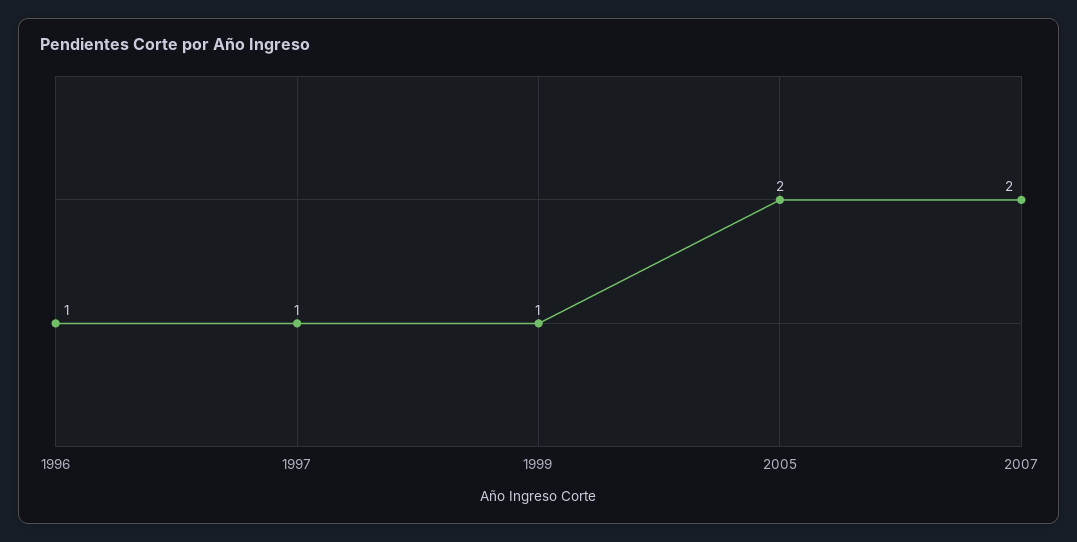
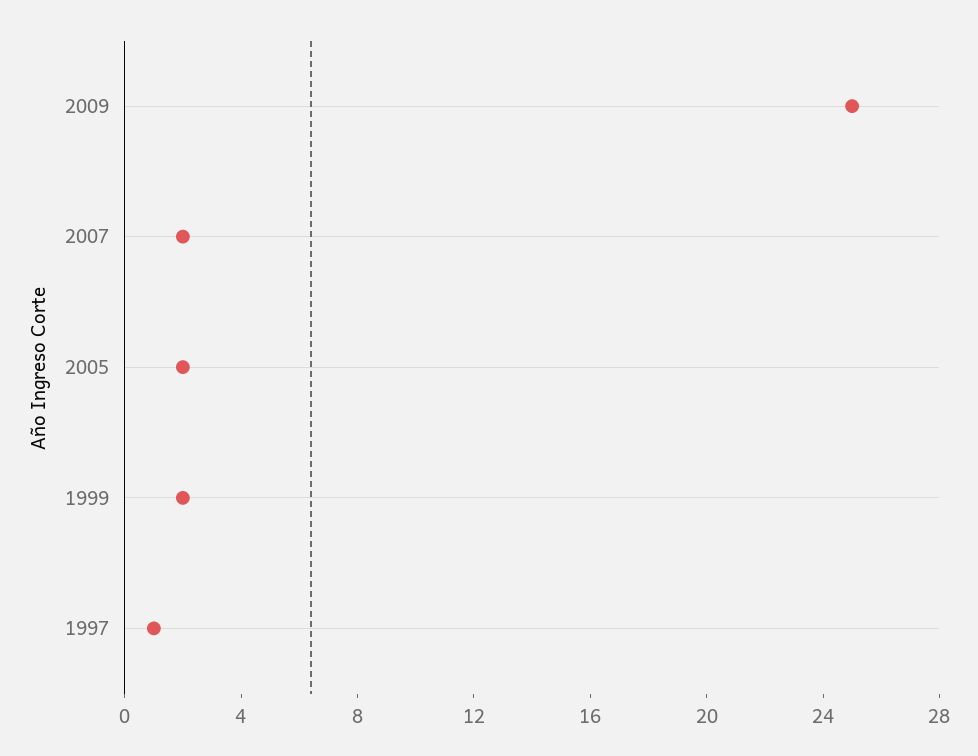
1996: 1 -> none
1999: 1 -> 2
2009: none -> 25

